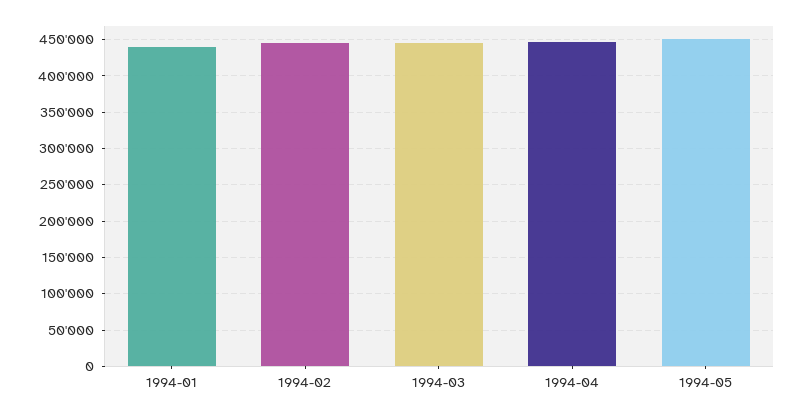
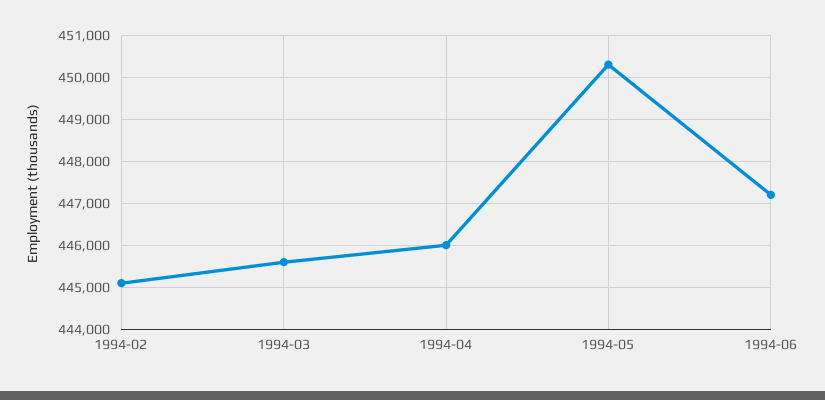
1994-01: 440000 -> none
1994-06: none -> 447200

